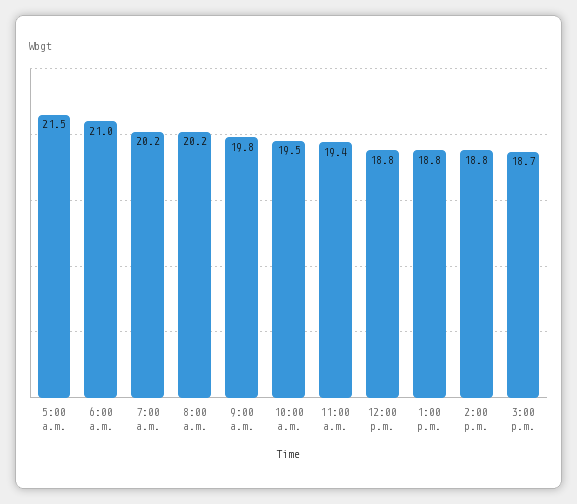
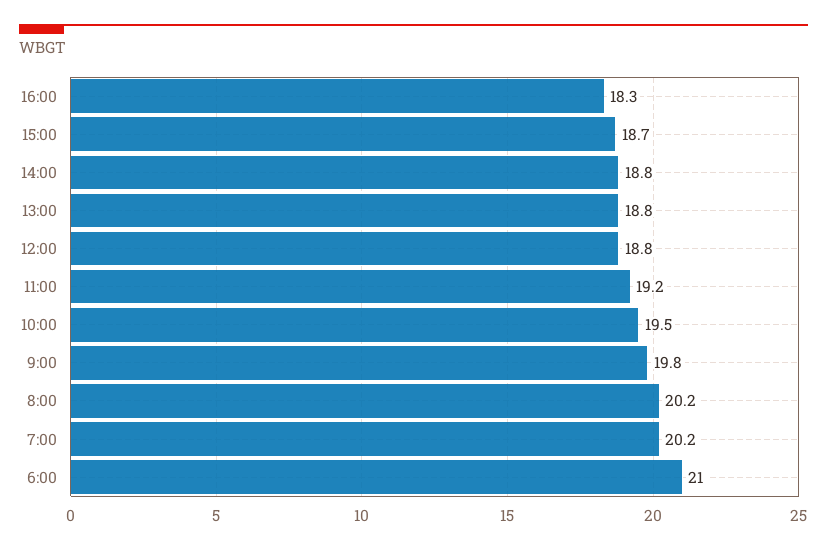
5:00 a.m.: 21.5 -> none
11:00 a.m.: 19.4 -> 19.2
16:00: none -> 18.3

